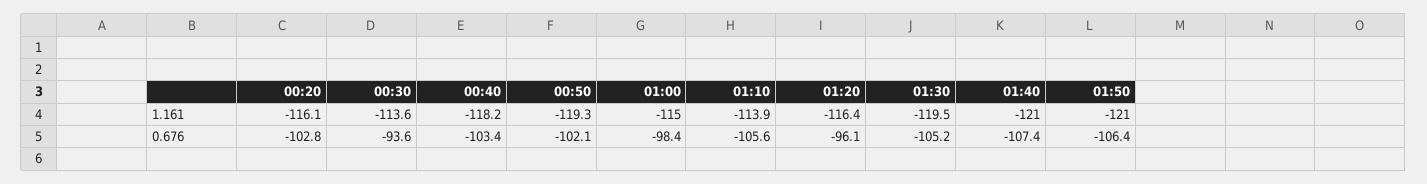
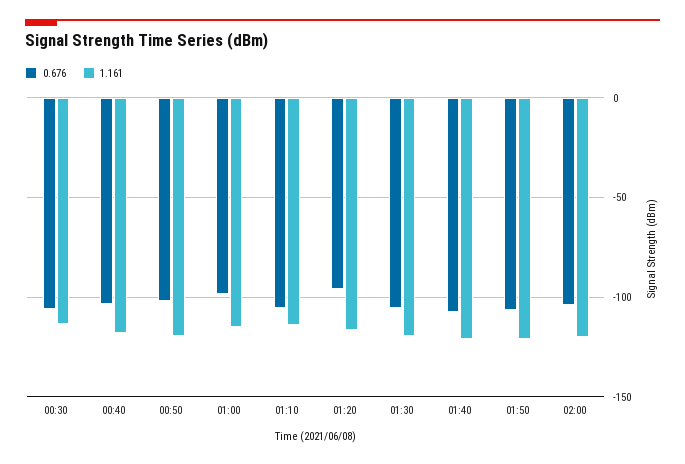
1.161, 00:20: -116.1 -> none
0.676, 00:20: -102.8 -> none
0.676, 00:30: -93.6 -> -105
0.676, 02:00: none -> -105
1.161, 02:00: none -> -120

